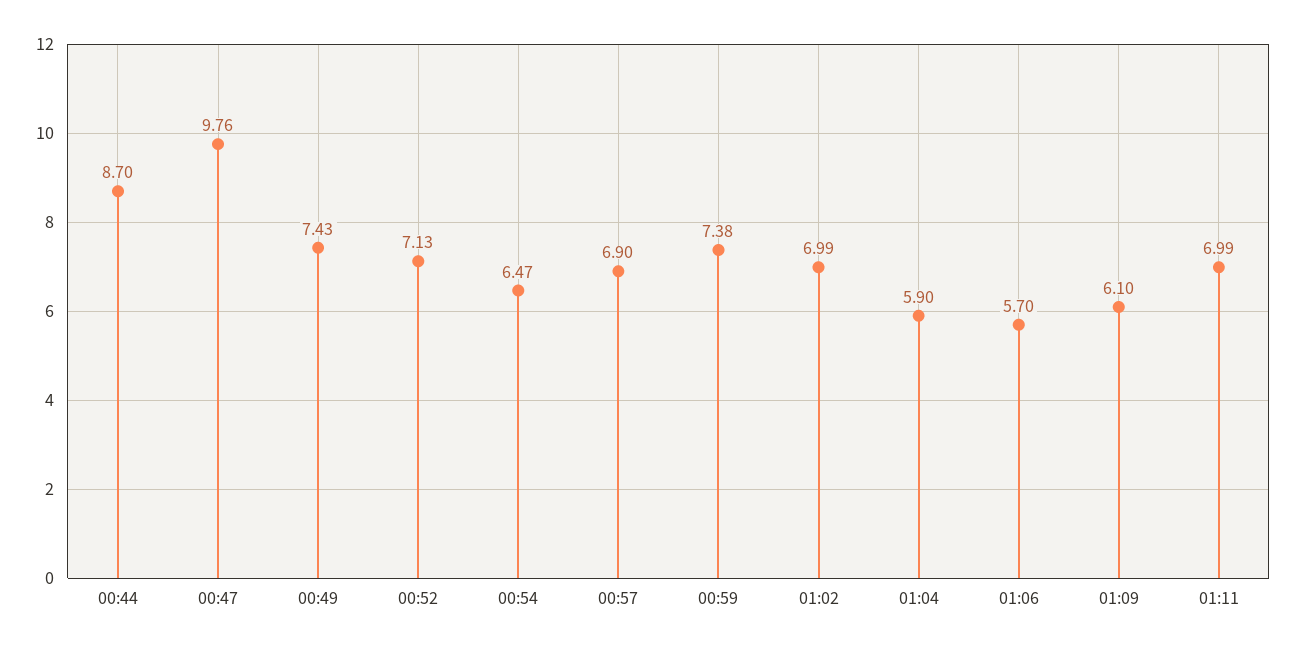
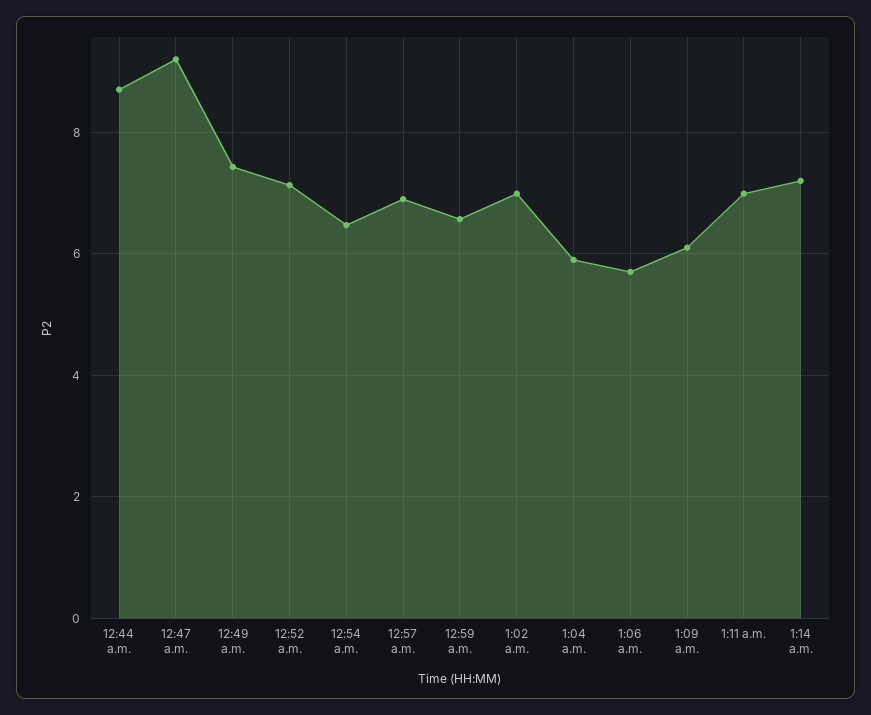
00:47: 9.76 -> 9.2
00:59: 7.38 -> 6.6
1:14 a.m.: none -> 7.2

